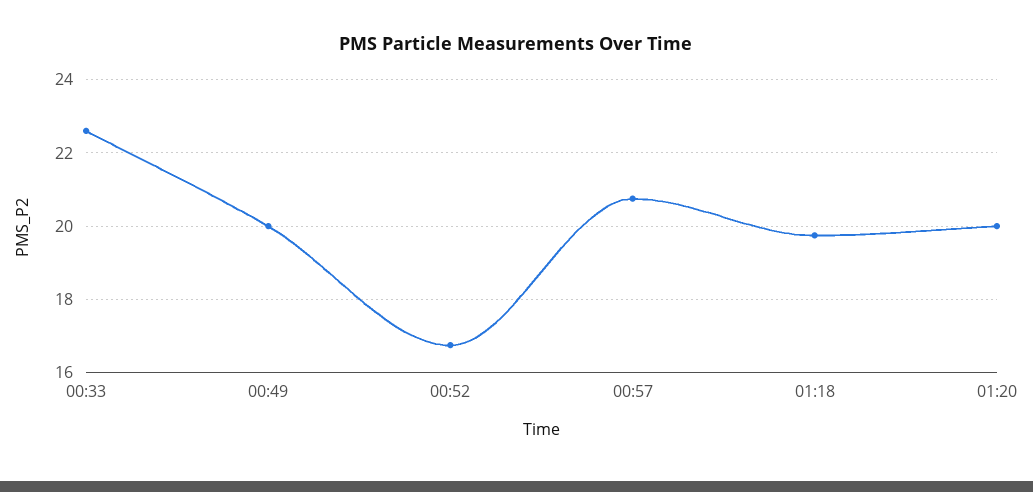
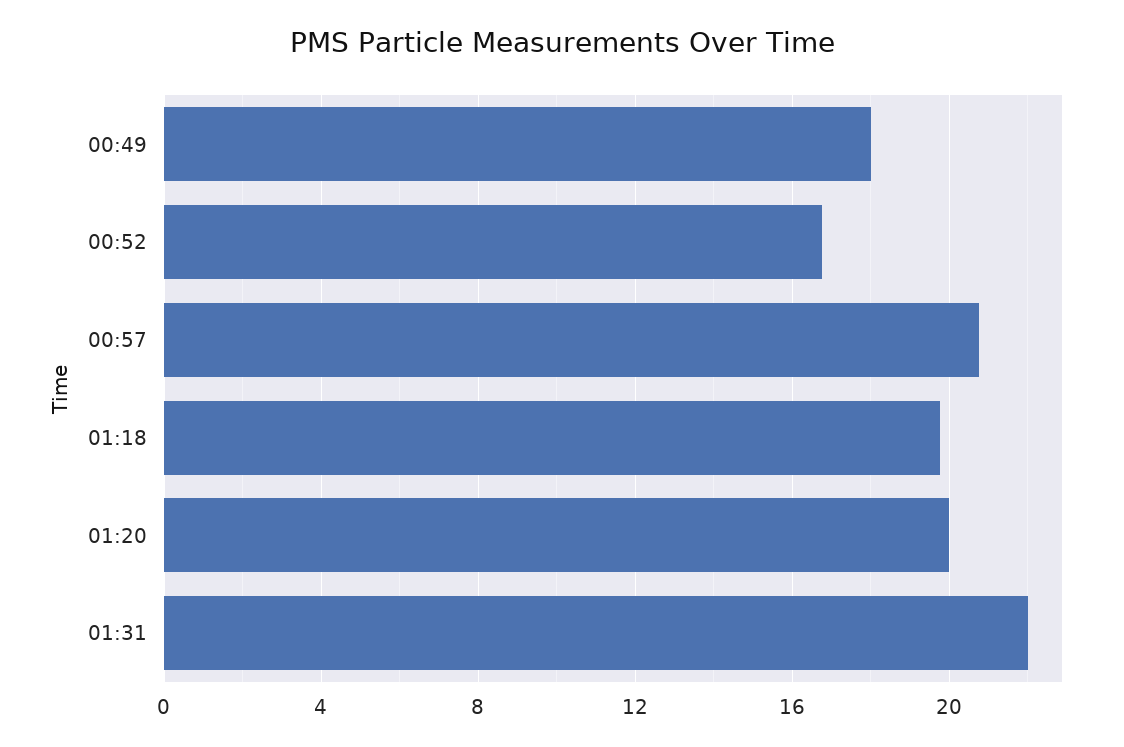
00:33: 22.6 -> none
00:49: 20 -> 18
01:31: none -> 22

